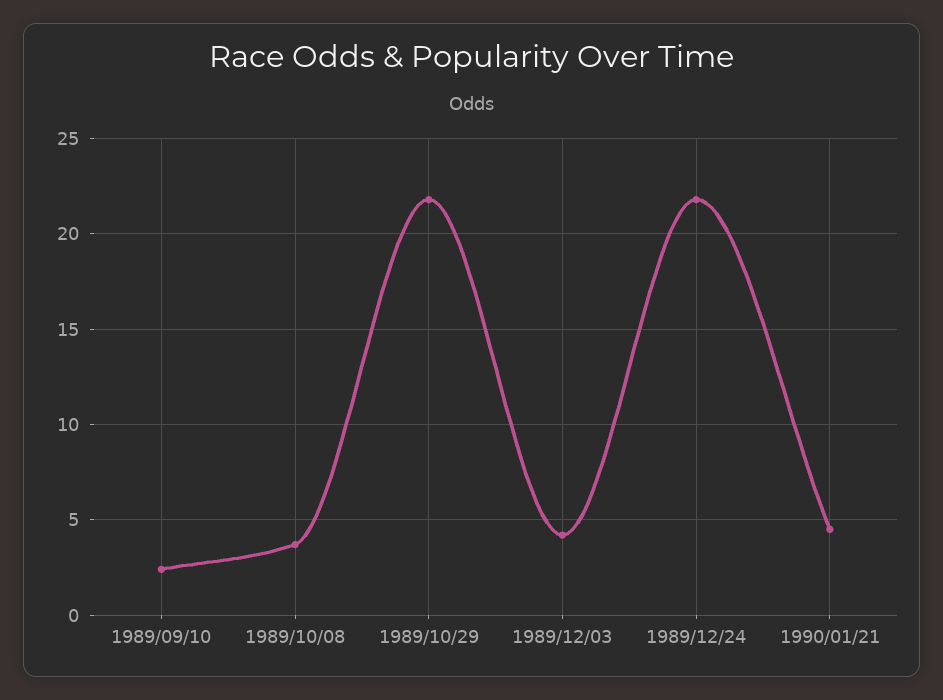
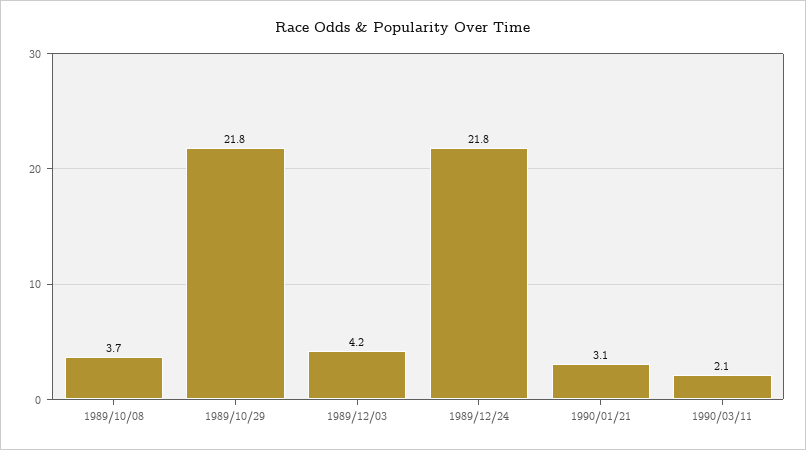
1989/09/10: 2.5 -> none
1990/01/21: 4.5 -> 3.1
1990/03/11: none -> 2.1

